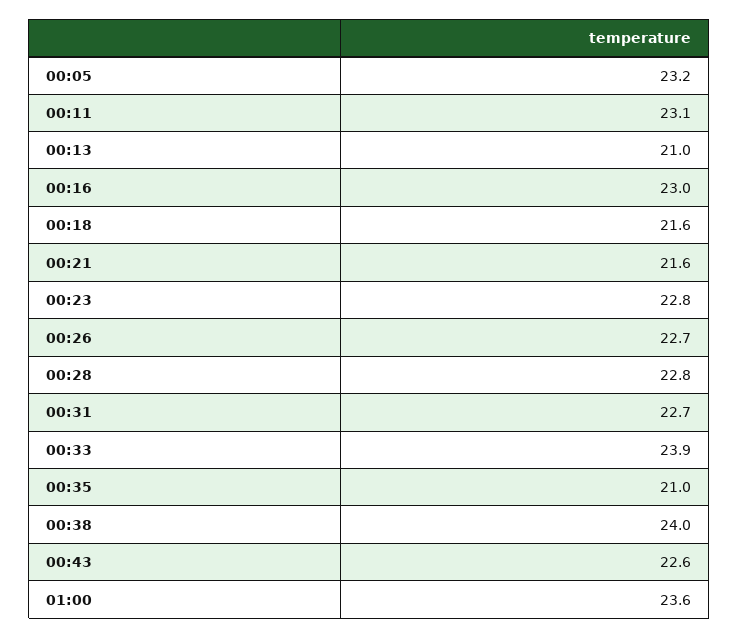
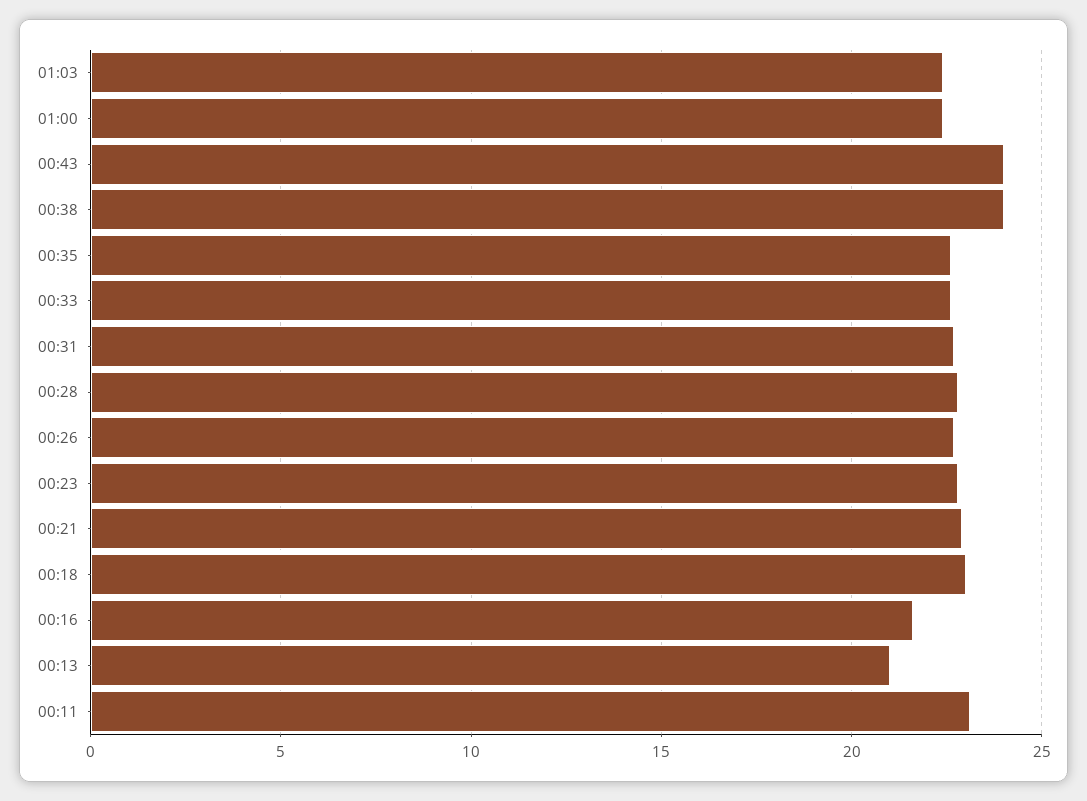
00:05: 23.2 -> none
00:16: 23 -> 21.5
00:18: 21.6 -> 23
00:21: 21.6 -> 23
00:33: 23.9 -> 22.5
00:35: 21 -> 22.5
00:43: 22.6 -> 24
01:00: 23.6 -> 22.5
01:03: none -> 22.5

